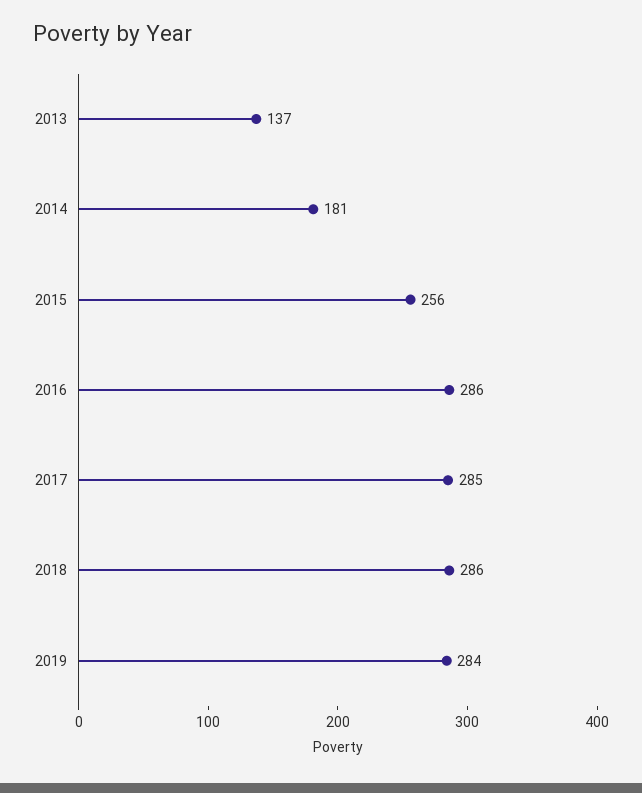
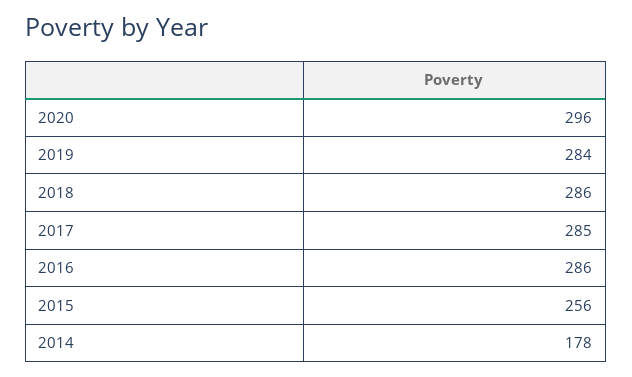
2013: 137 -> none
2014: 181 -> 178
2020: none -> 296

